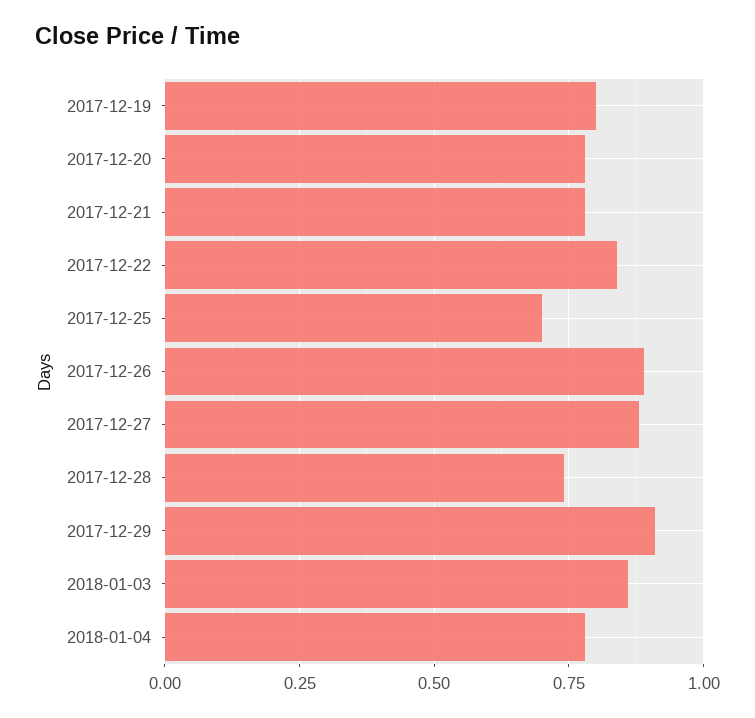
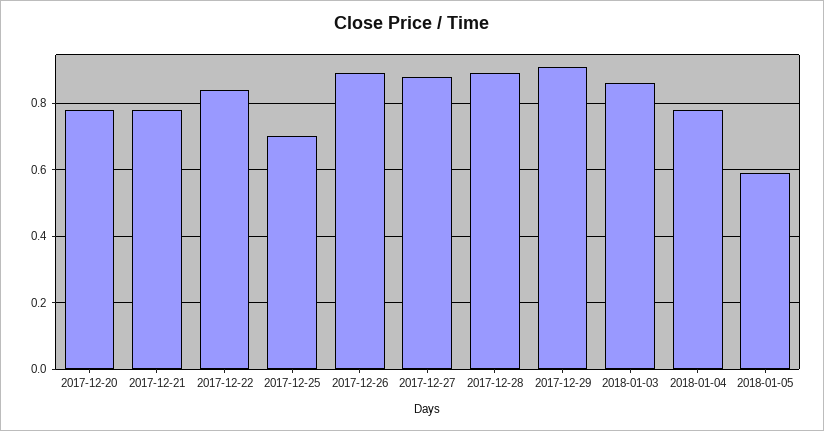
2017-12-19: 0.8 -> none
2017-12-28: 0.75 -> 0.9
2018-01-05: none -> 0.6

